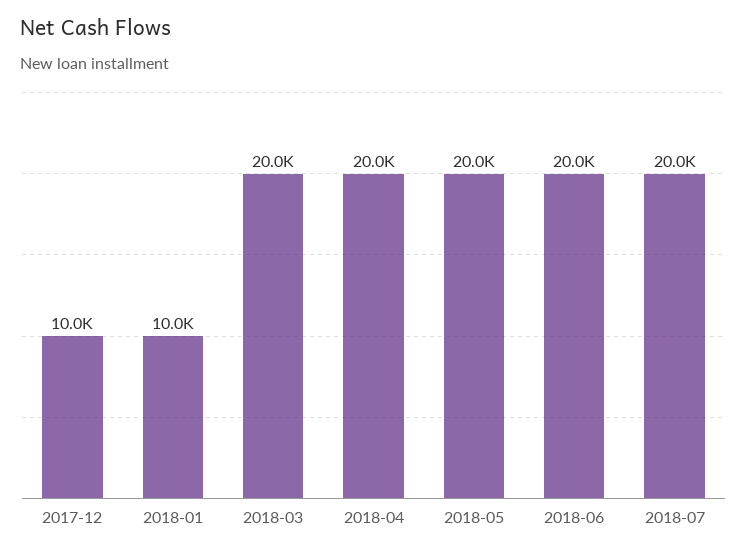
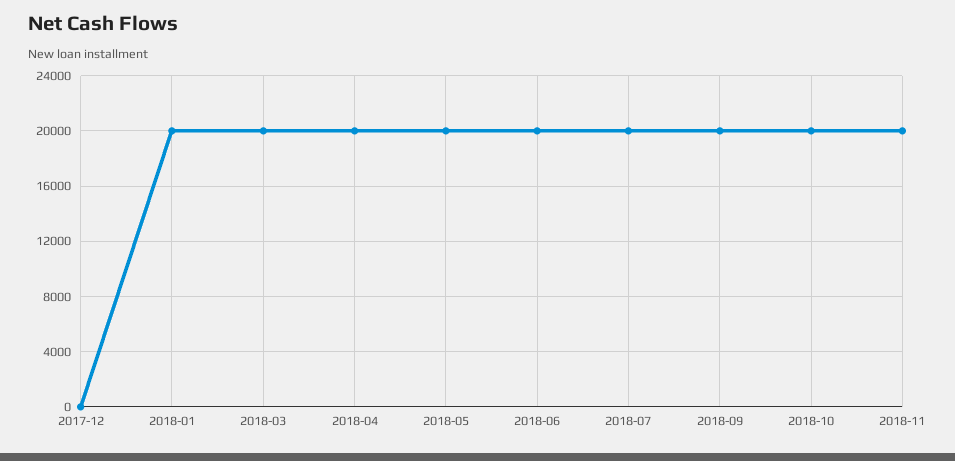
2017-12: 10000 -> 0
2018-01: 10000 -> 20000
2018-09: none -> 20000
2018-10: none -> 20000
2018-11: none -> 20000

